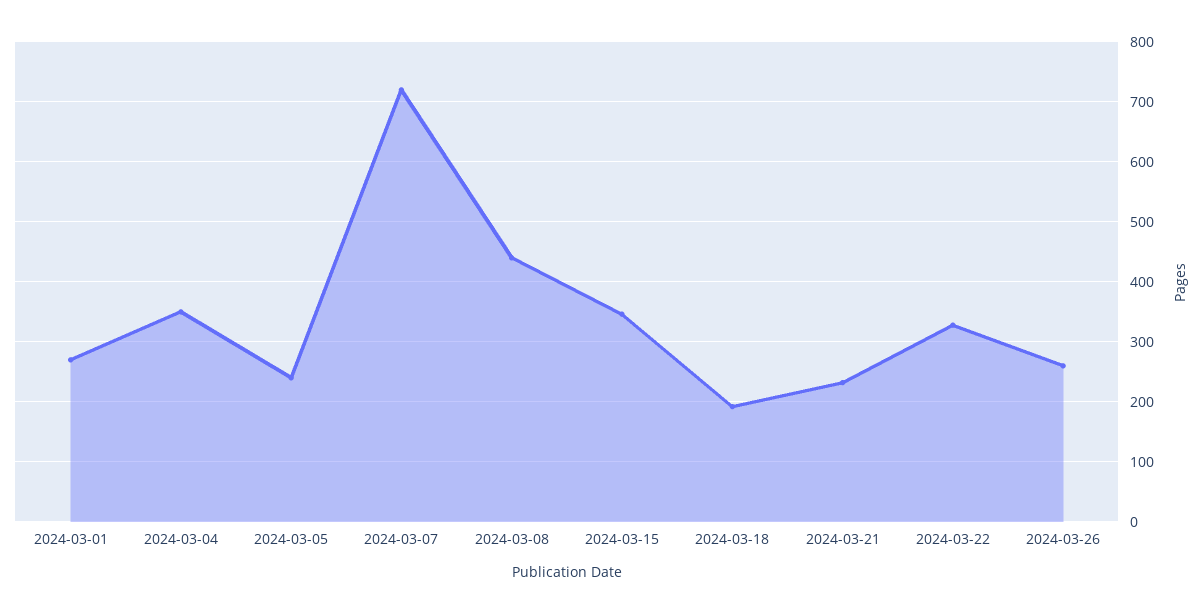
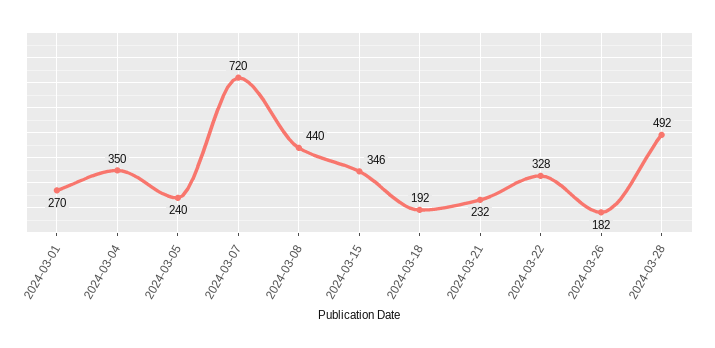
2024-03-26: 260 -> 182
2024-03-28: none -> 492

